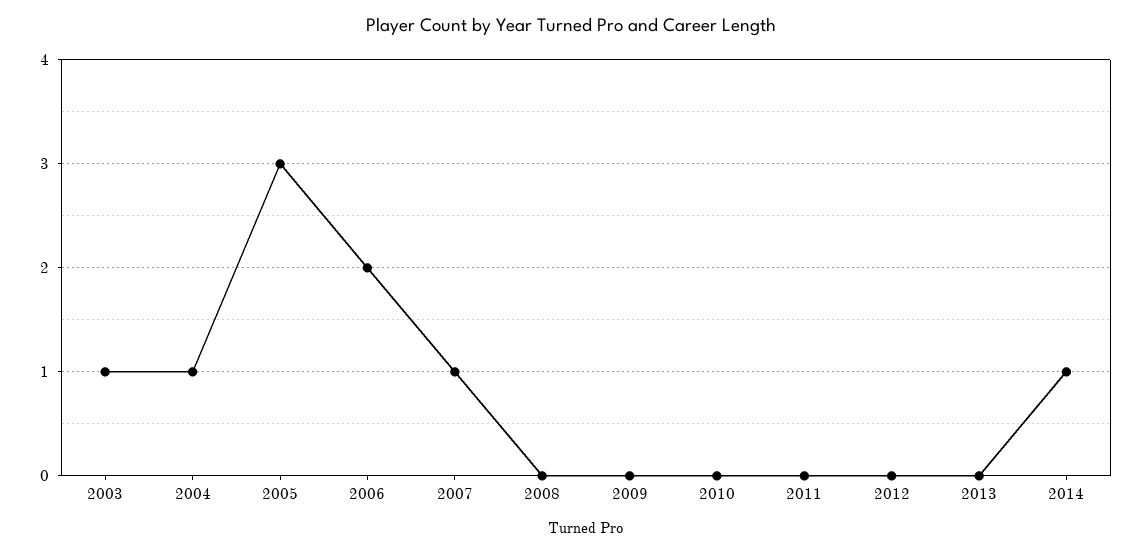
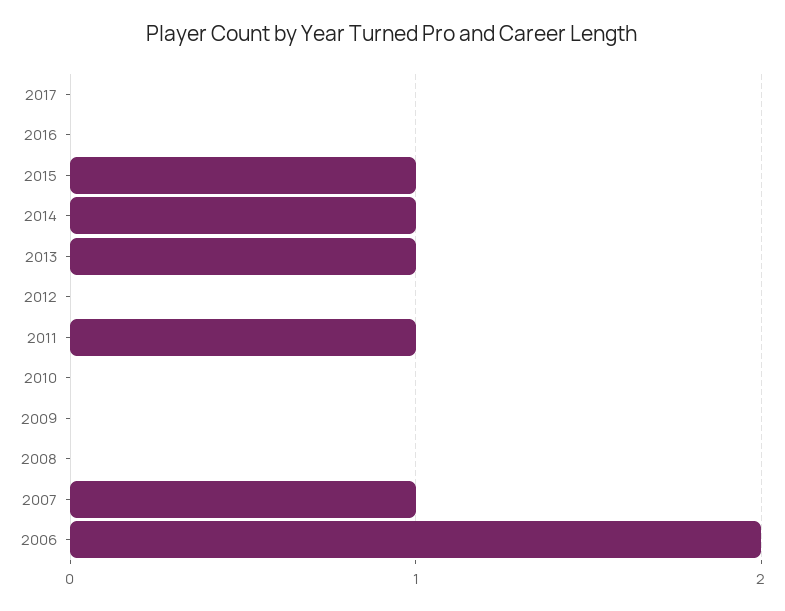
2003: 1 -> none
2004: 1 -> none
2005: 3 -> none
2011: 0 -> 1
2013: 0 -> 1
2017: none -> 0
2016: none -> 0
2015: none -> 1

